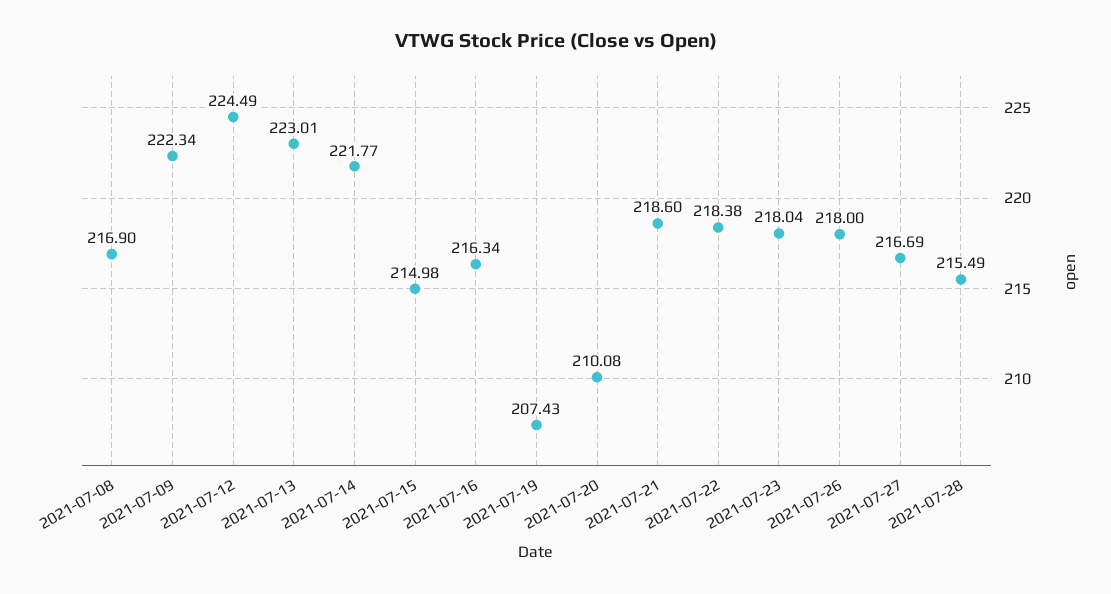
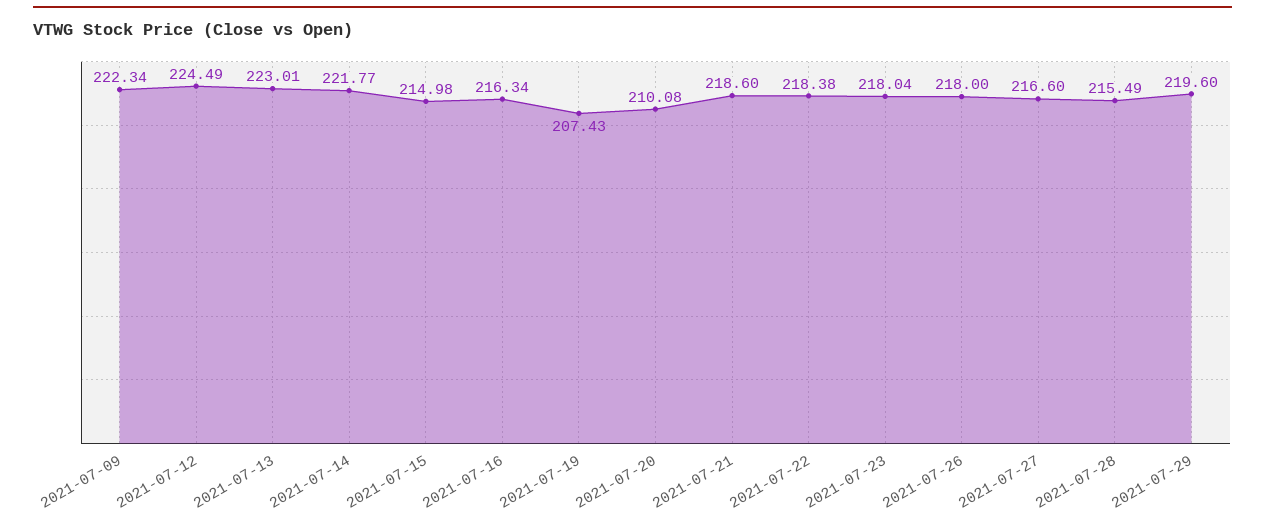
2021-07-08: 216.9 -> none
2021-07-27: 216.69 -> 216.6
2021-07-29: none -> 219.6

